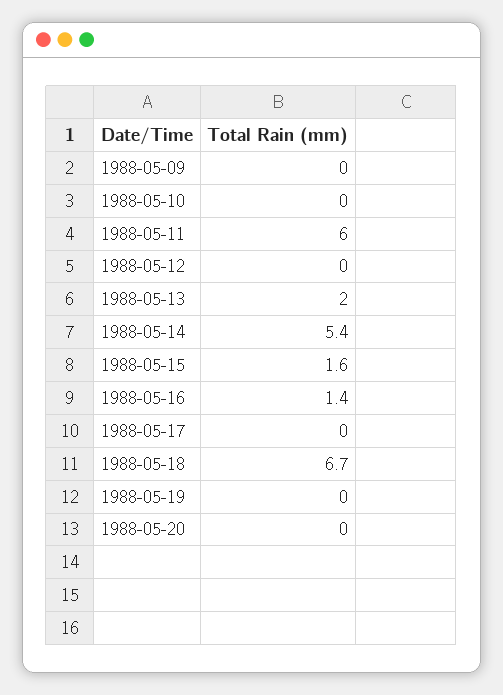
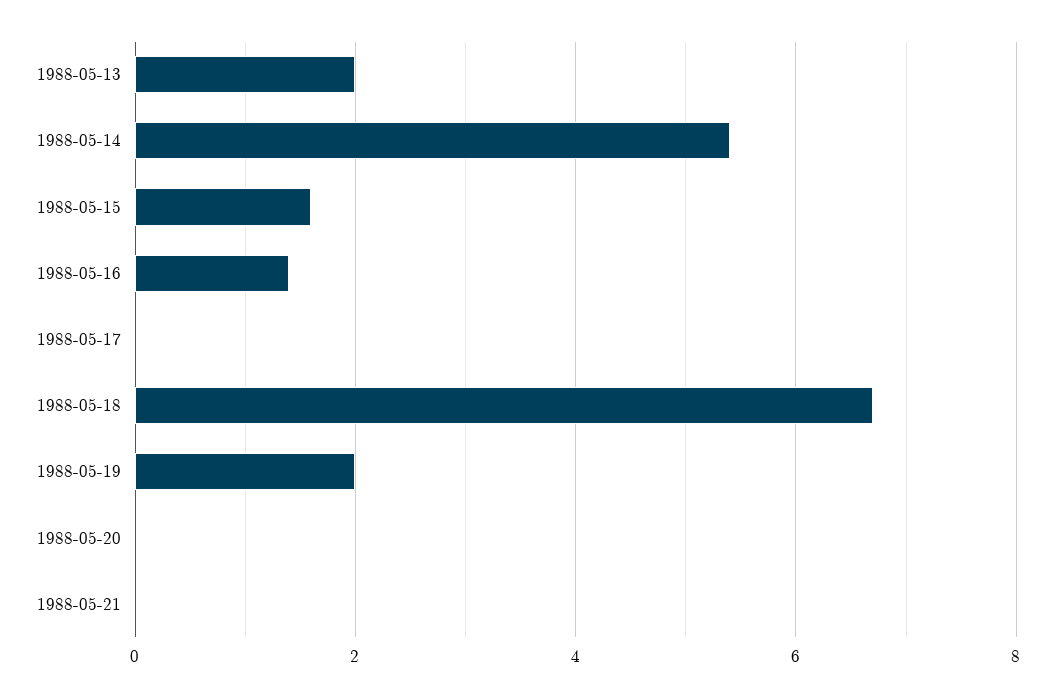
1988-05-09: 0 -> none
1988-05-10: 0 -> none
1988-05-11: 6 -> none
1988-05-12: 0 -> none
1988-05-19: 0 -> 2
1988-05-21: none -> 0

